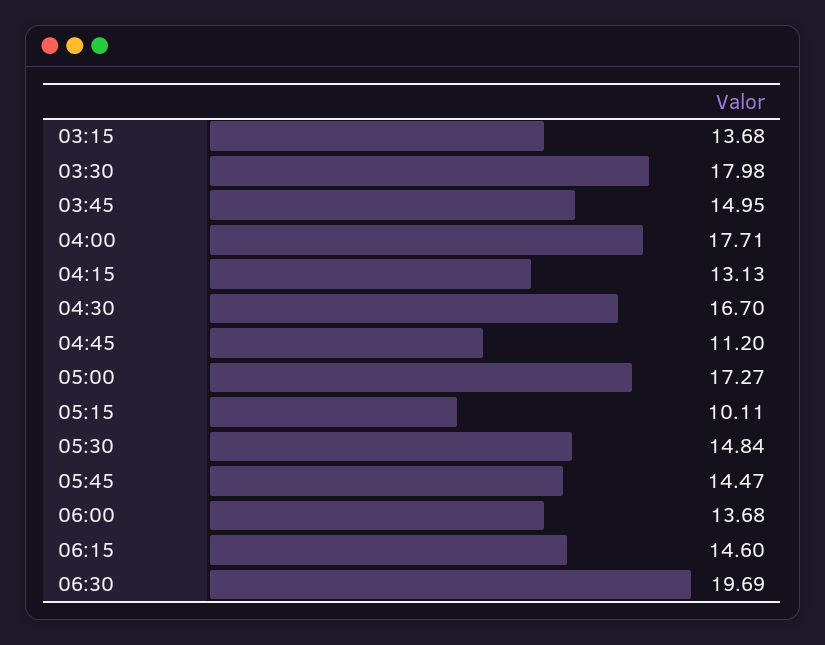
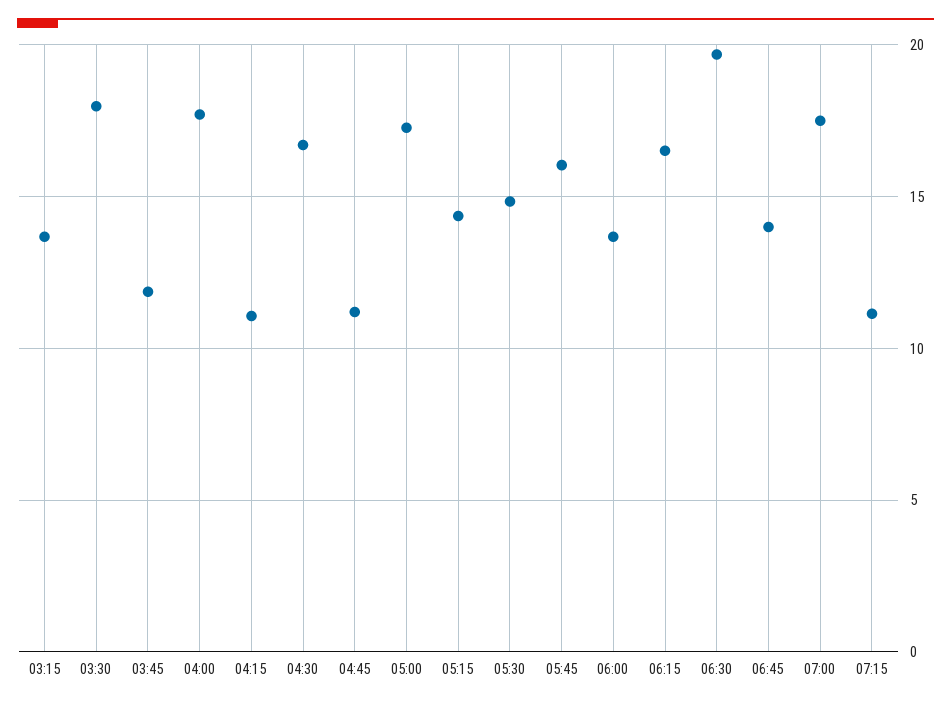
03:45: 14.95 -> 12
04:15: 13.13 -> 11
05:15: 10.11 -> 14.5
05:45: 14.47 -> 16
06:15: 14.6 -> 16.5
06:45: none -> 14
07:00: none -> 17.5
07:15: none -> 11

